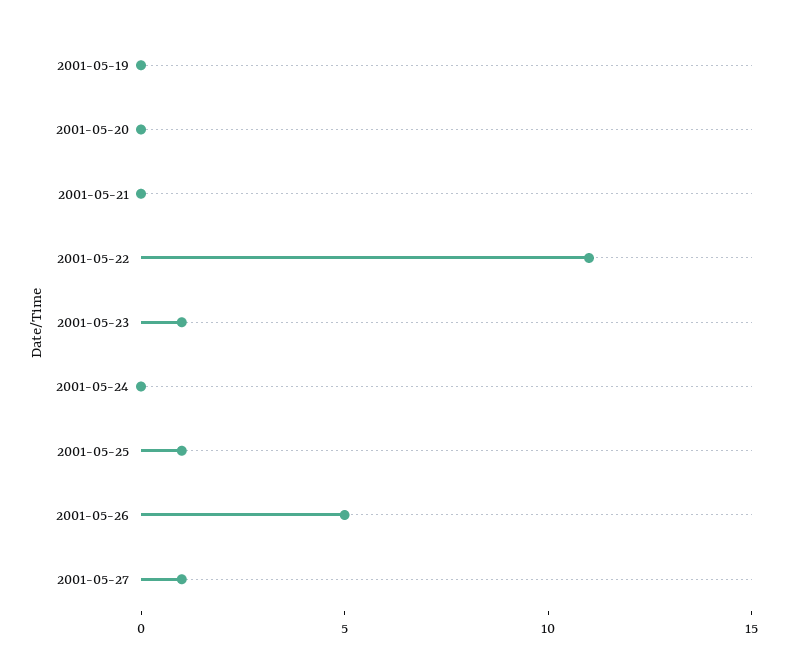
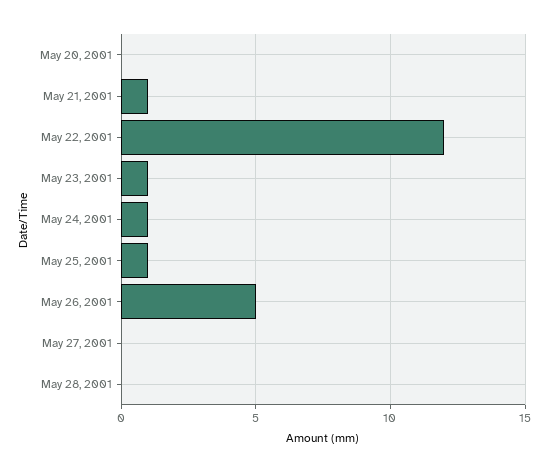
2001-05-19: 0 -> none
2001-05-21: 0 -> 1
2001-05-22: 11 -> 12
2001-05-24: 0 -> 1
2001-05-27: 1 -> 0
May 28, 2001: none -> 0

